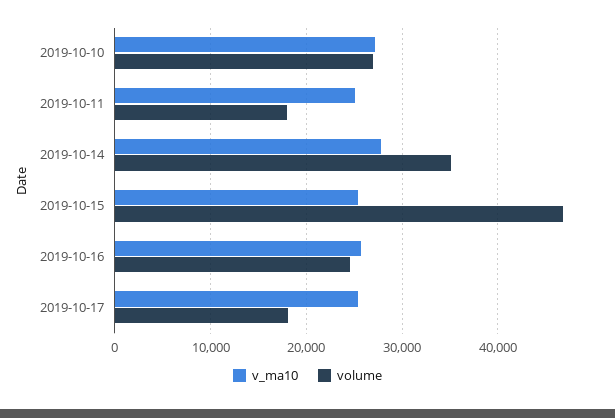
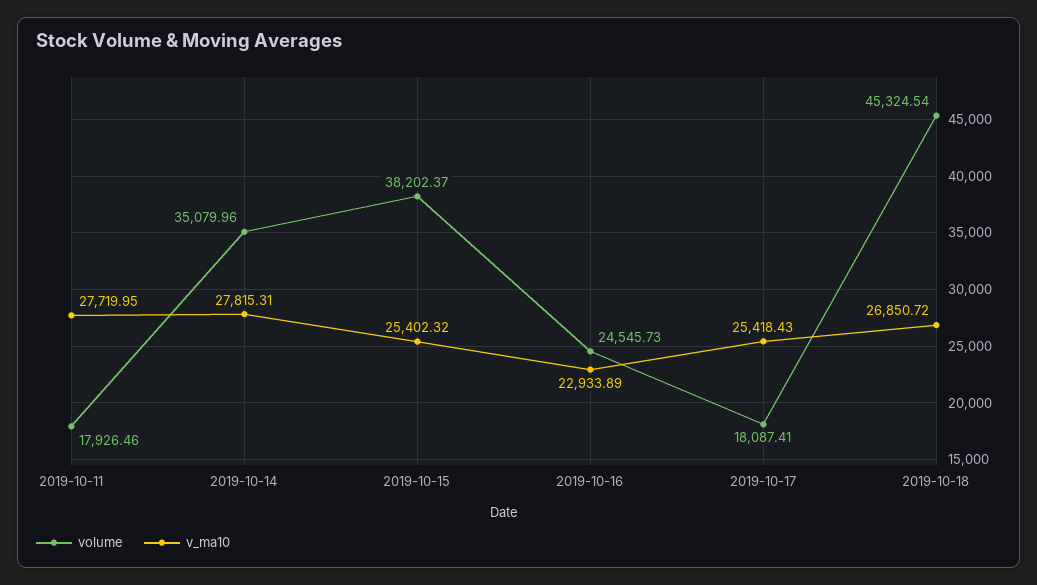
v_ma10, 2019-10-10: 27000 -> none
volume, 2019-10-10: 27000 -> none
v_ma10, 2019-10-11: 25000 -> 27719.95
volume, 2019-10-15: 47000 -> 38202.37
v_ma10, 2019-10-16: 26000 -> 22933.89
volume, 2019-10-18: none -> 45324.54
v_ma10, 2019-10-18: none -> 26850.72

